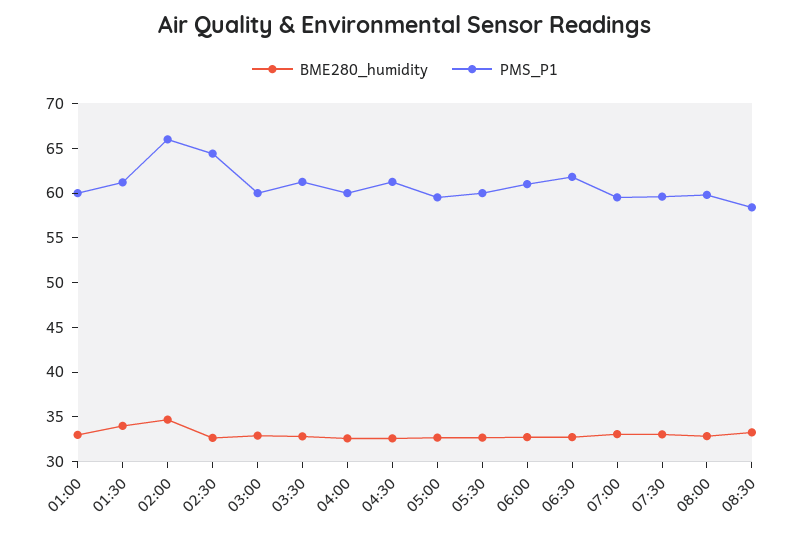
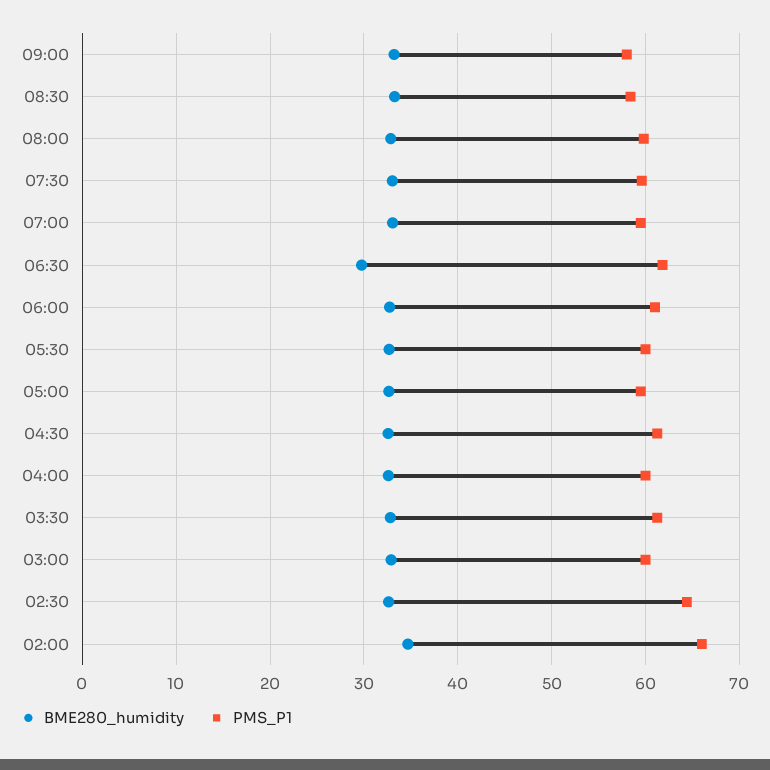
BME280_humidity, 01:00: 33 -> none
PMS_P1, 01:00: 60 -> none
BME280_humidity, 01:30: 34 -> none
PMS_P1, 01:30: 61 -> none
BME280_humidity, 06:30: 33 -> 30
BME280_humidity, 09:00: none -> 33
PMS_P1, 09:00: none -> 58

